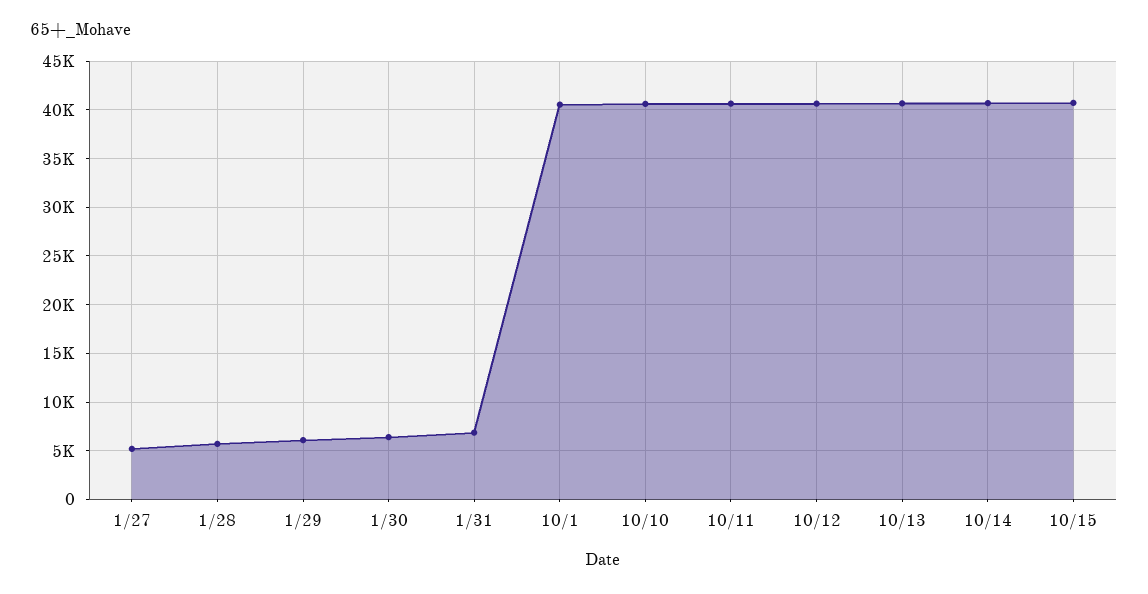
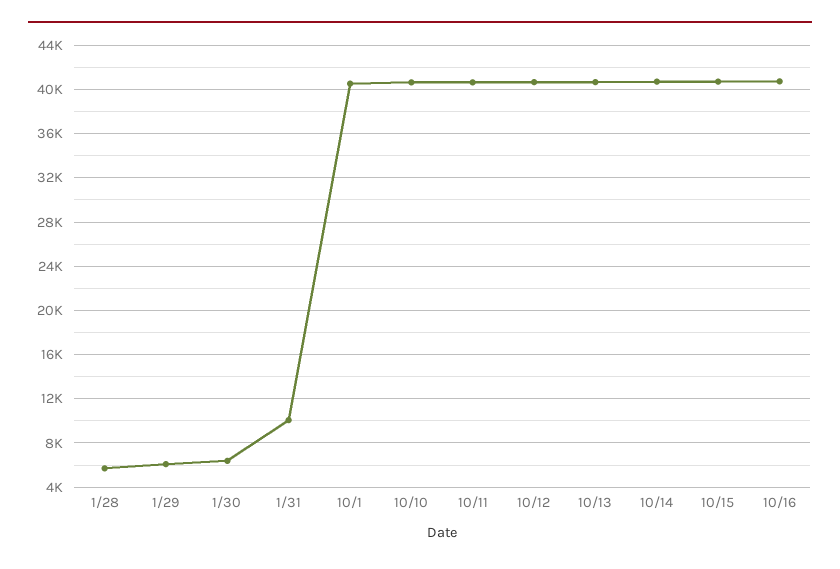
1/27: 5000 -> none
1/31: 7000 -> 10000
10/16: none -> 41000

